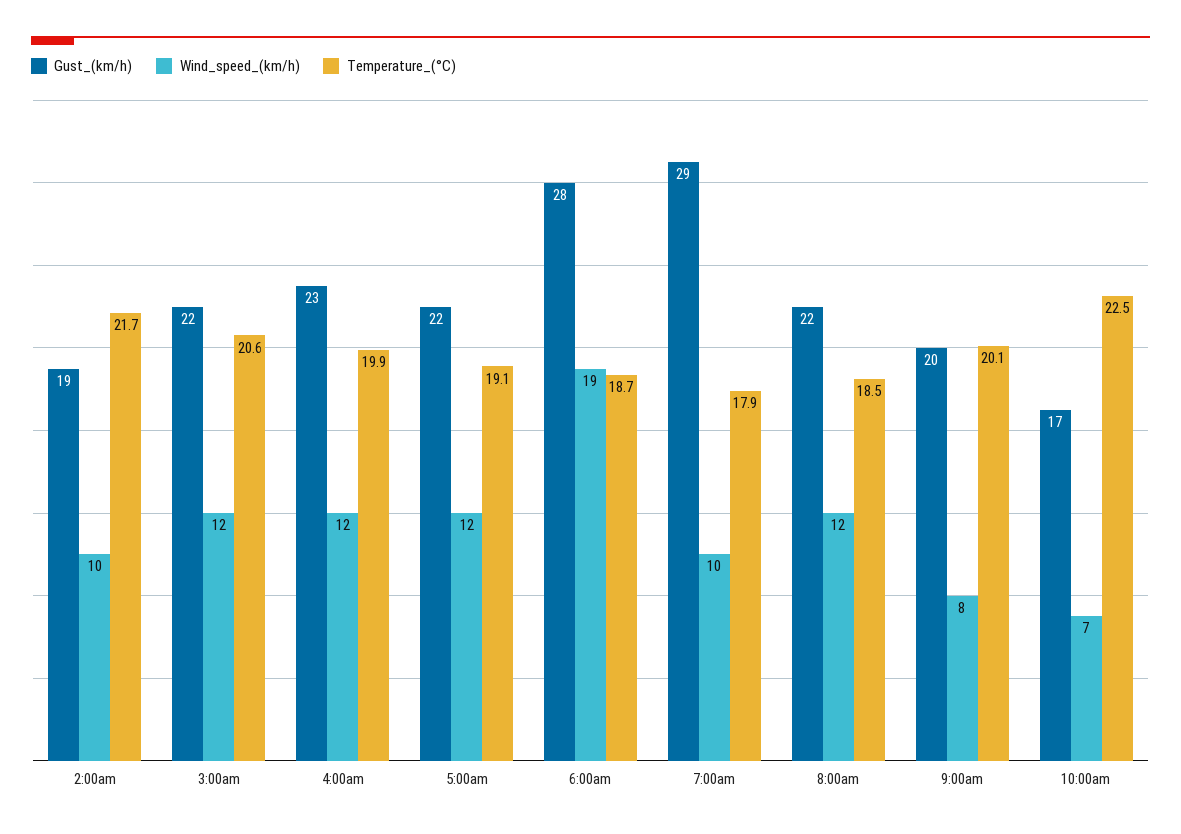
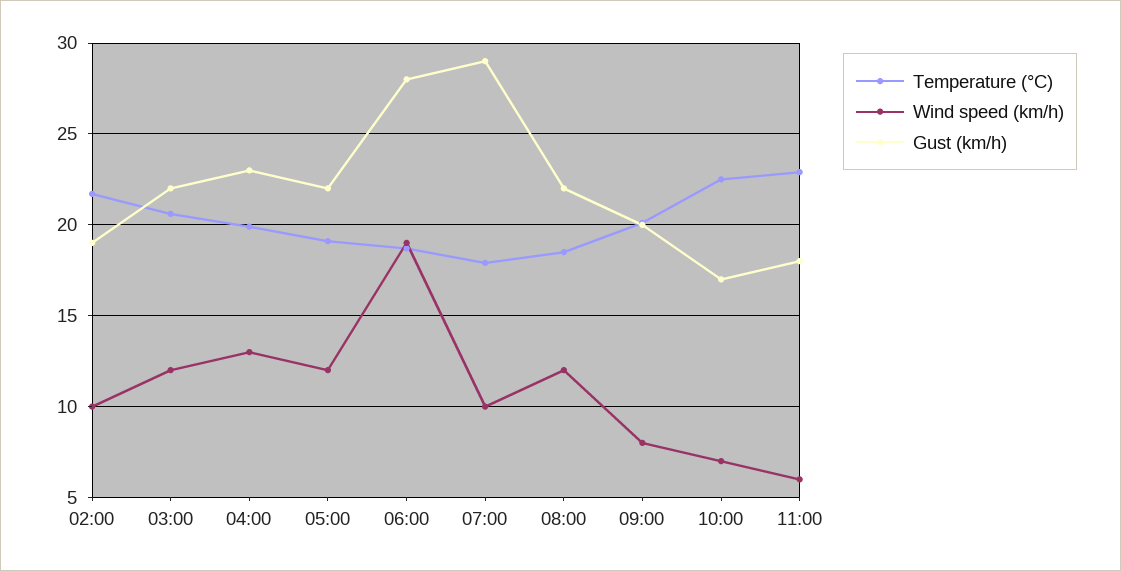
Wind_speed_(km/h), 4:00am: 12 -> 13
Temperature_(°C), 11:00: none -> 23
Wind_speed_(km/h), 11:00: none -> 6
Gust_(km/h), 11:00: none -> 18

